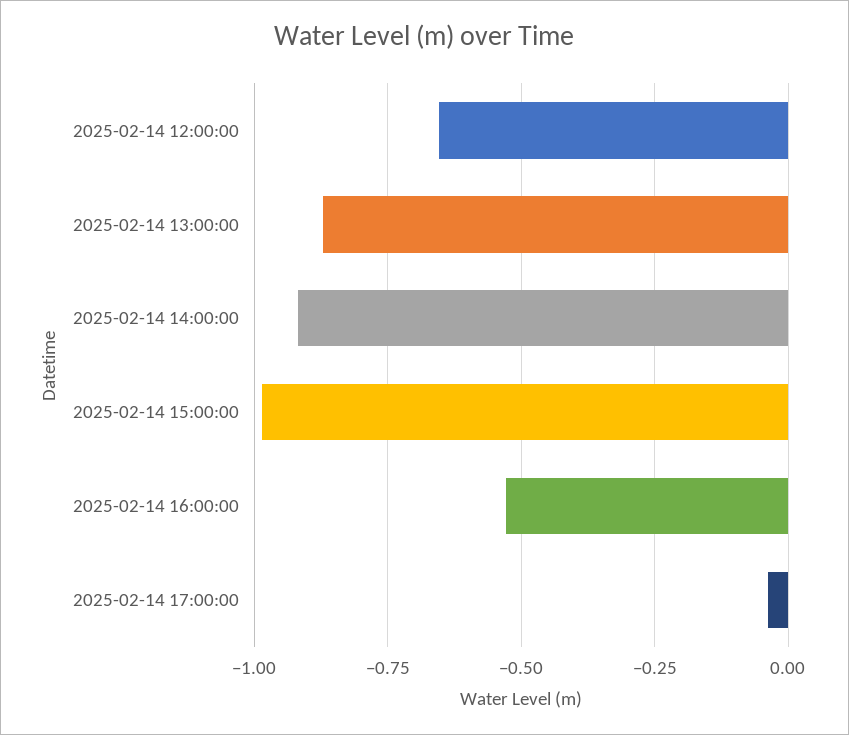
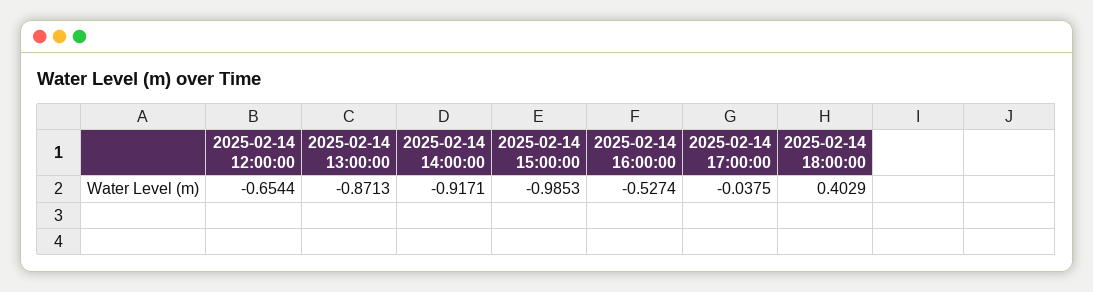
2025-02-14 18:00:00: none -> 0.4029

